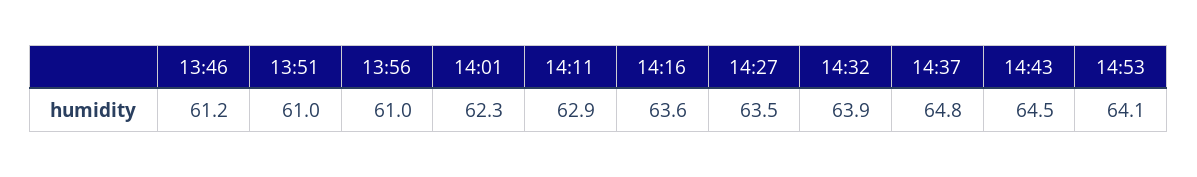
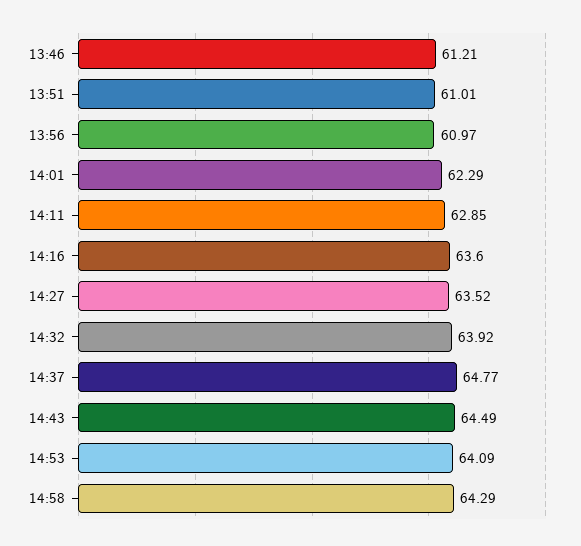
14:58: none -> 64.29

